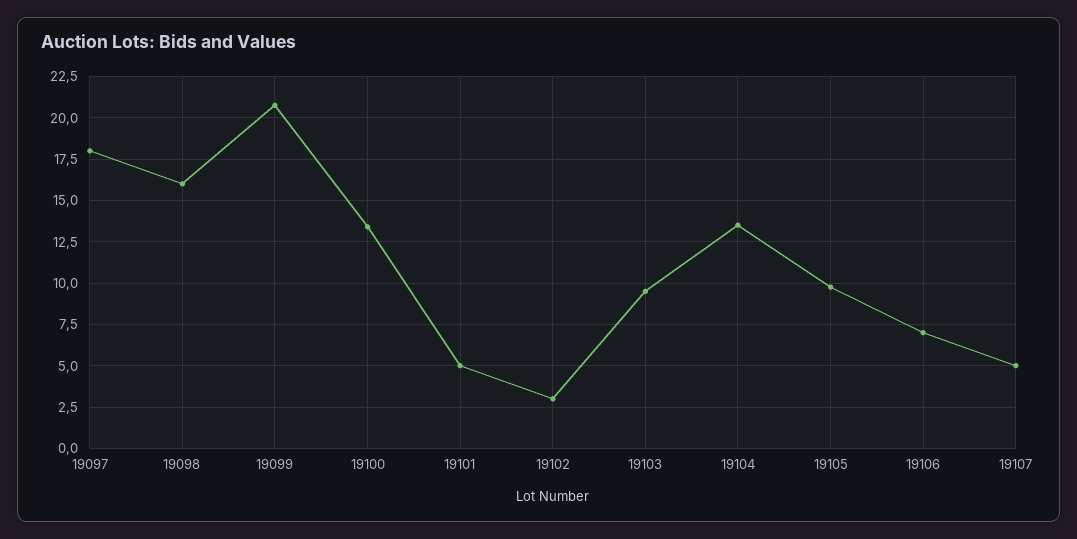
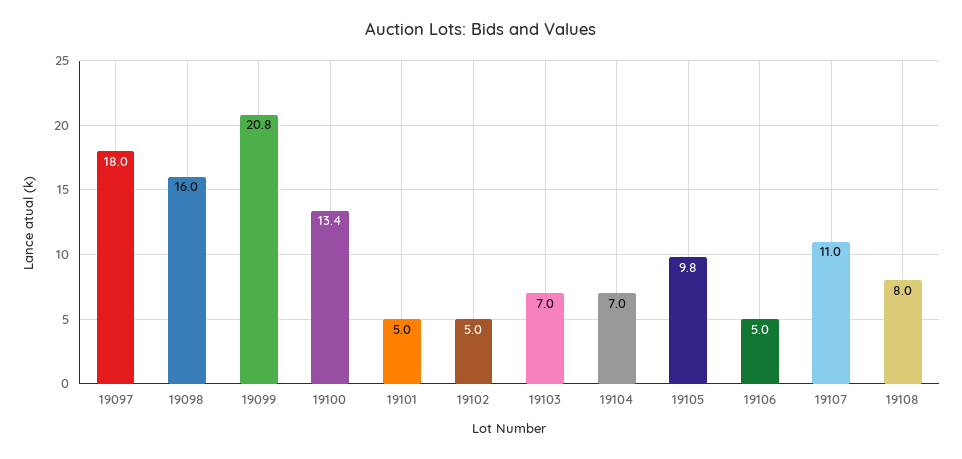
19102: 3 -> 5
19103: 9.5 -> 7
19104: 13.5 -> 7
19106: 7 -> 5
19107: 5 -> 11
19108: none -> 8

